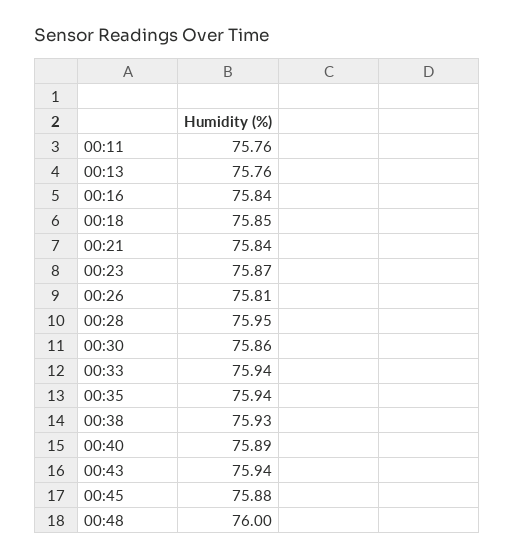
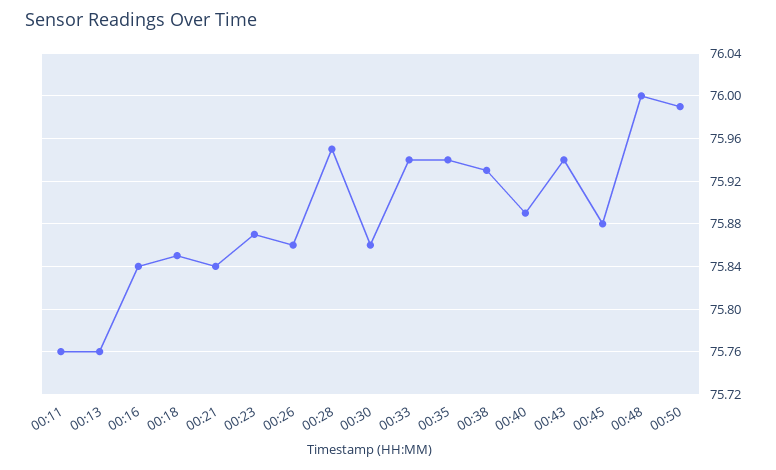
00:26: 75.81 -> 75.86
00:50: none -> 75.99

